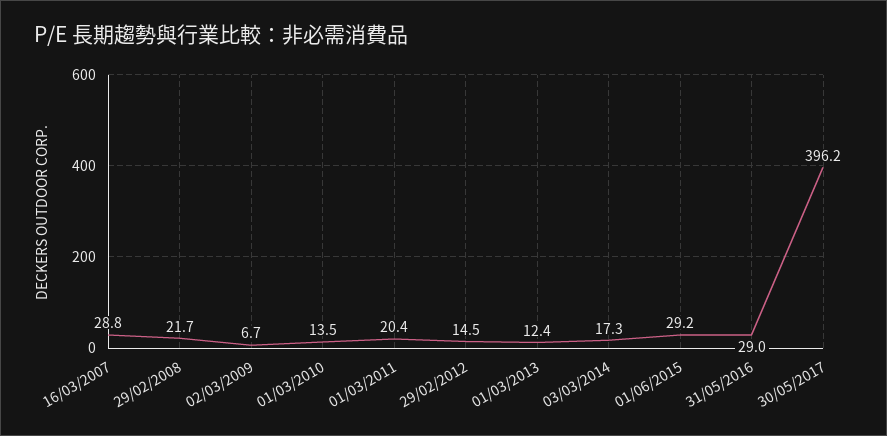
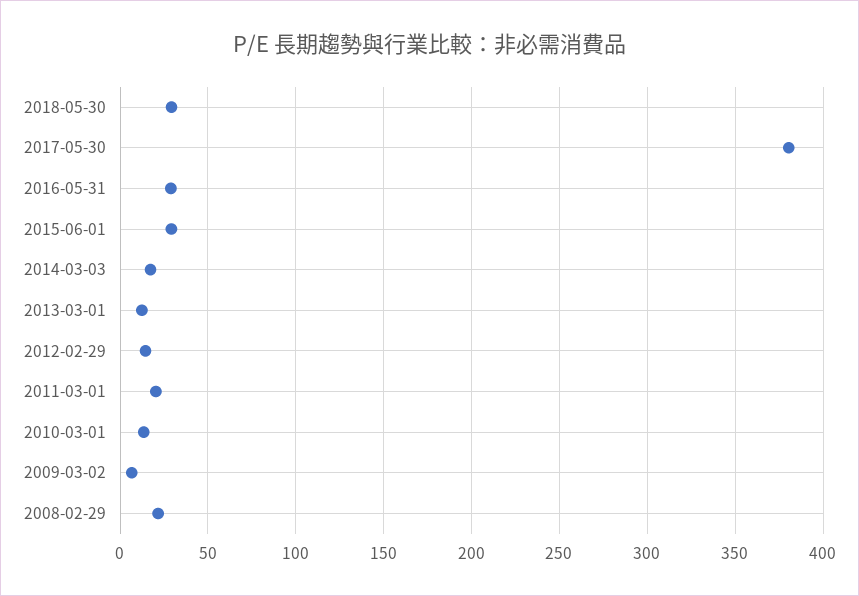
16/03/2007: 28.8 -> none
30/05/2017: 396.2 -> 380
2018-05-30: none -> 30

